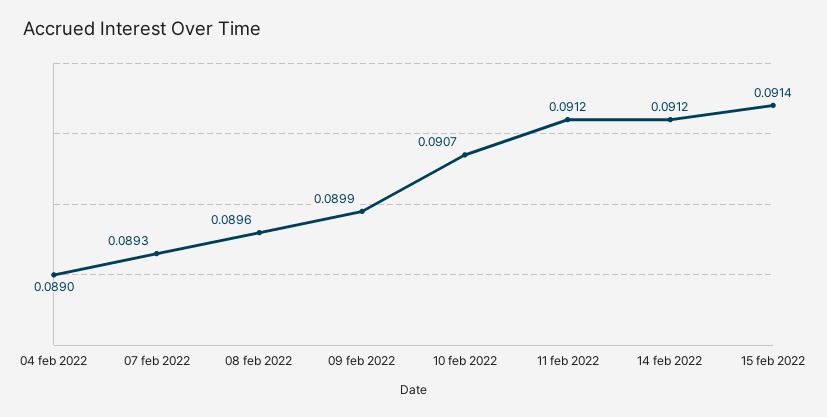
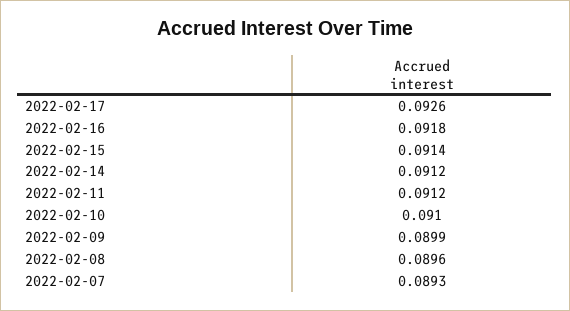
04 feb 2022: 0.089 -> none
10 feb 2022: 0.0907 -> 0.091
2022-02-17: none -> 0.0926
2022-02-16: none -> 0.0918

